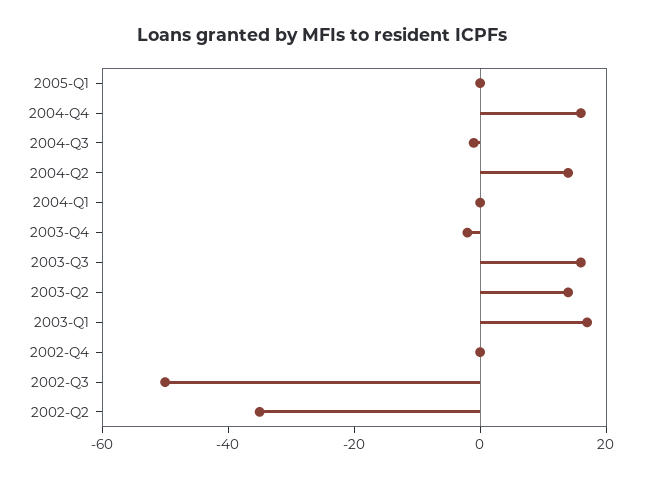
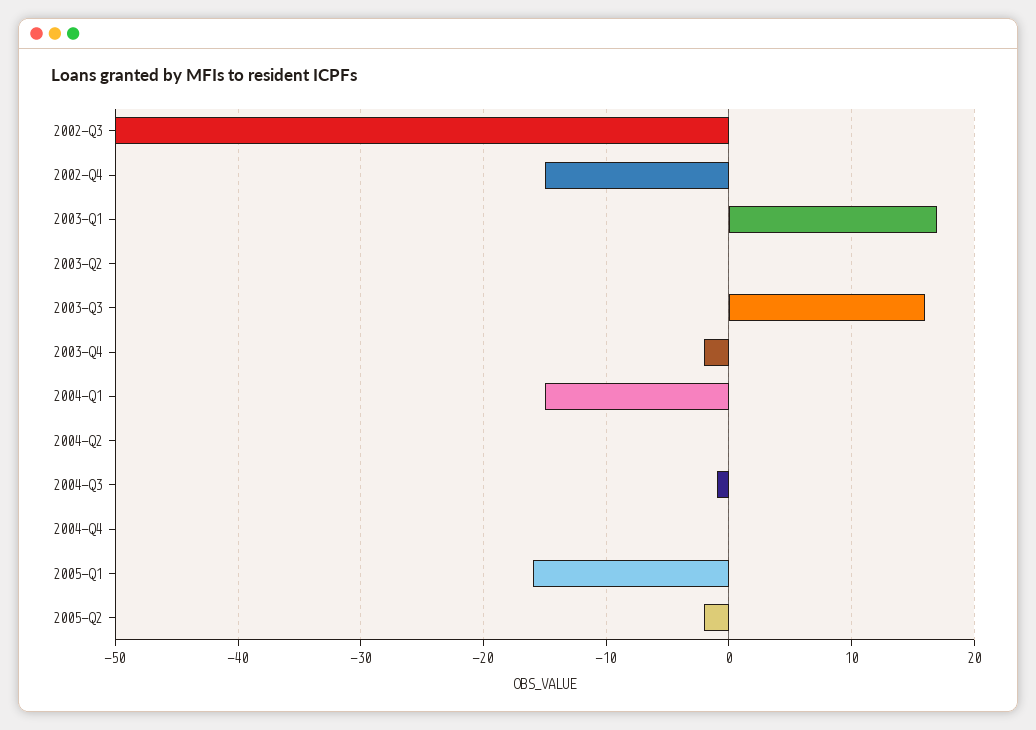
2005-Q1: 0 -> -16
2004-Q4: 15 -> 0
2004-Q2: 15 -> 0
2004-Q1: 0 -> -15
2003-Q2: 15 -> 0
2002-Q4: 0 -> -15
2002-Q2: -35 -> none
2005-Q2: none -> -2

